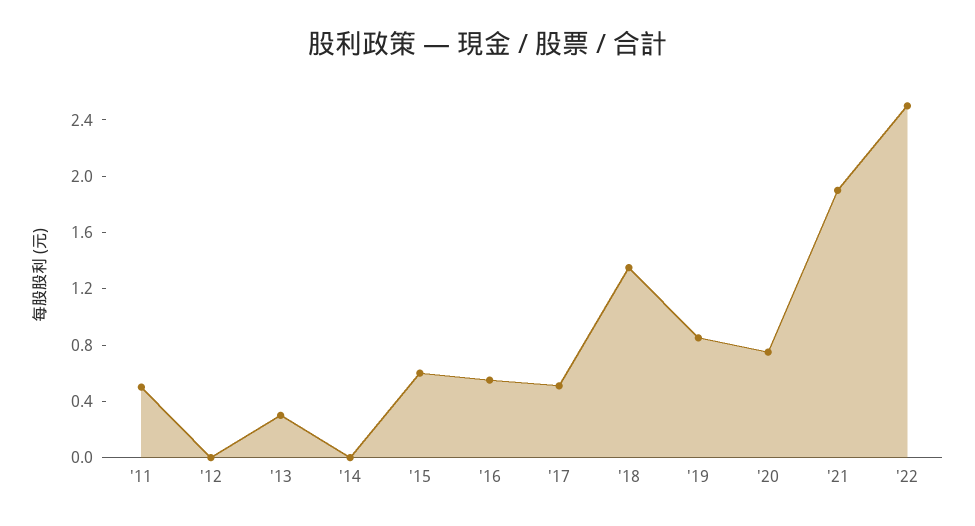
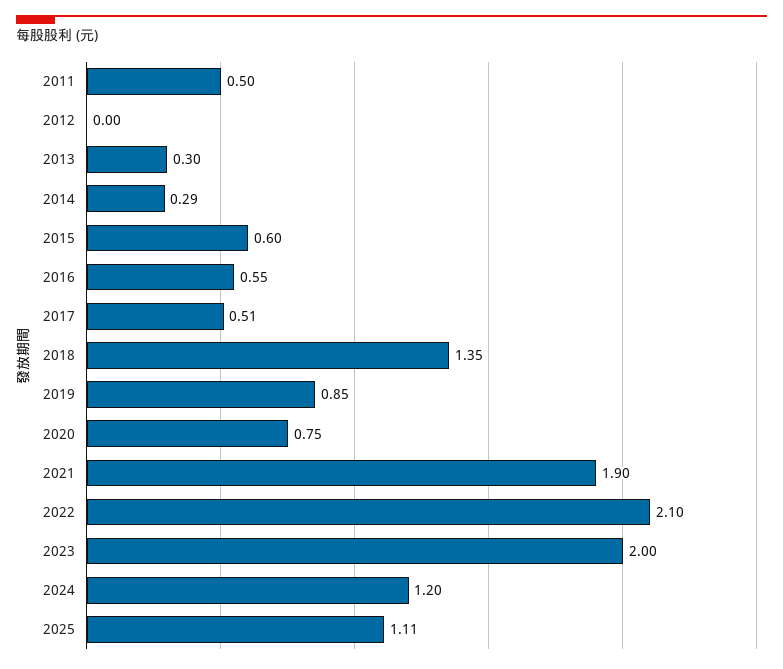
'14: 0 -> 0.29
'22: 2.5 -> 2.1
2023: none -> 2
2024: none -> 1.2
2025: none -> 1.11

